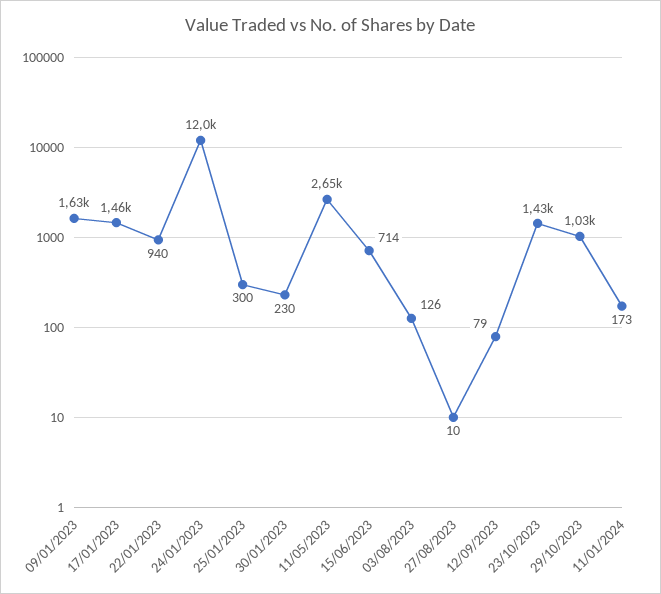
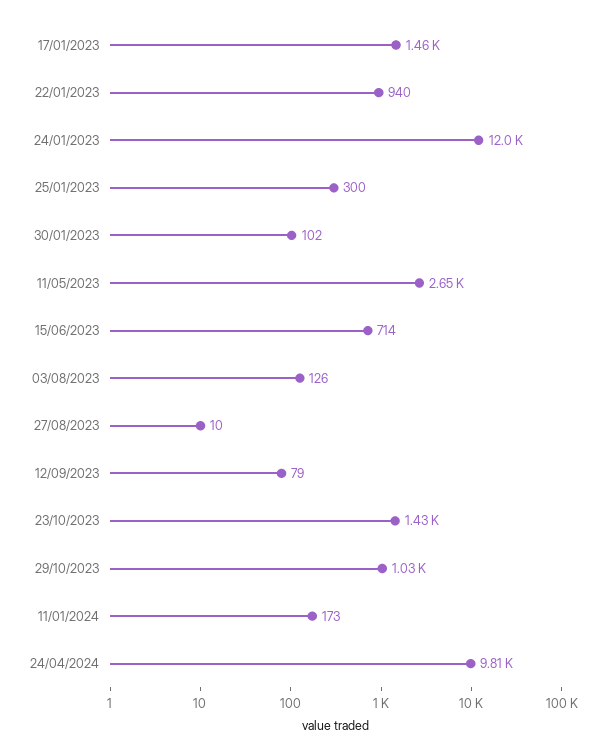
09/01/2023: 1630 -> none
30/01/2023: 230 -> 102
24/04/2024: none -> 9810

